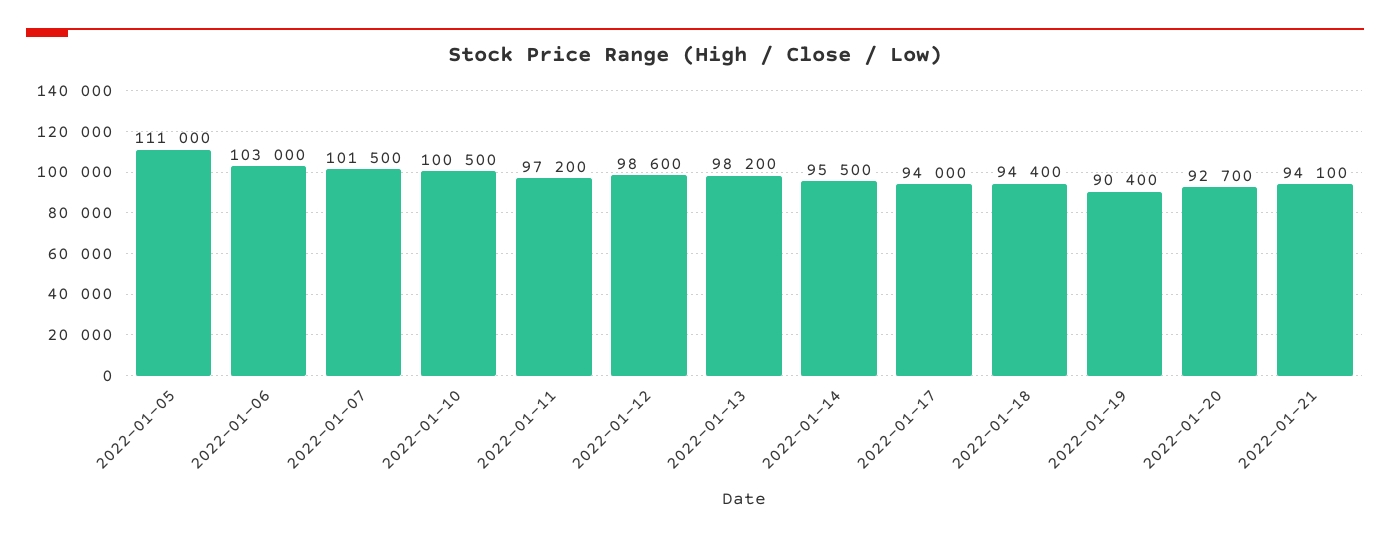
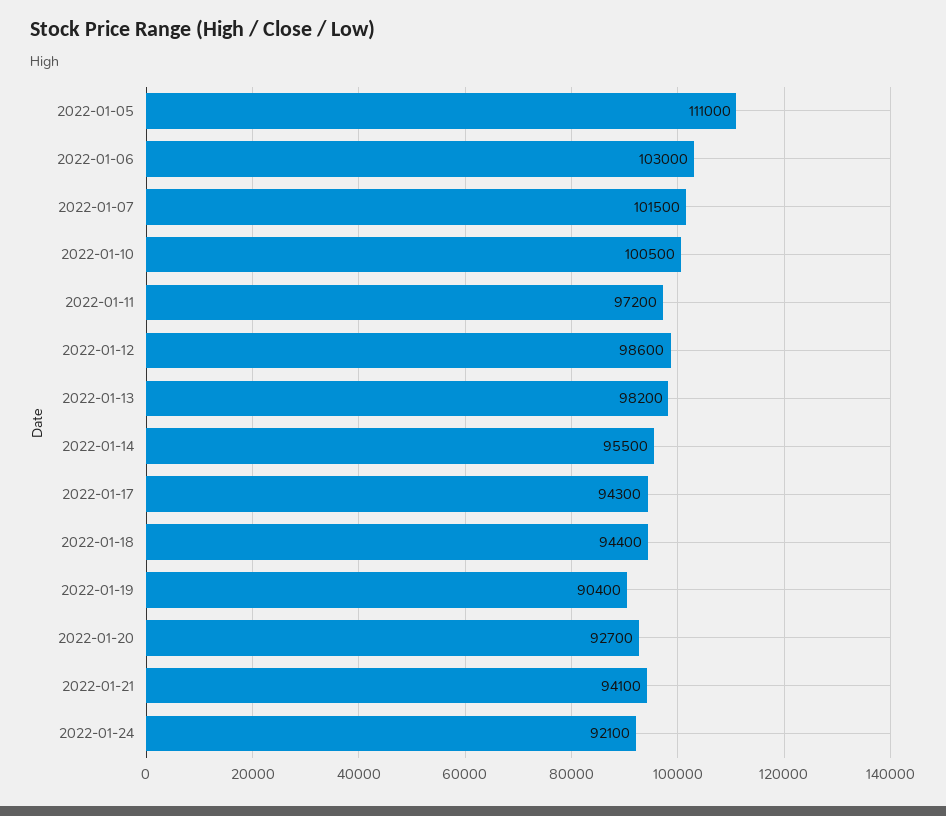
2022-01-17: 94000 -> 94300
2022-01-24: none -> 92100

